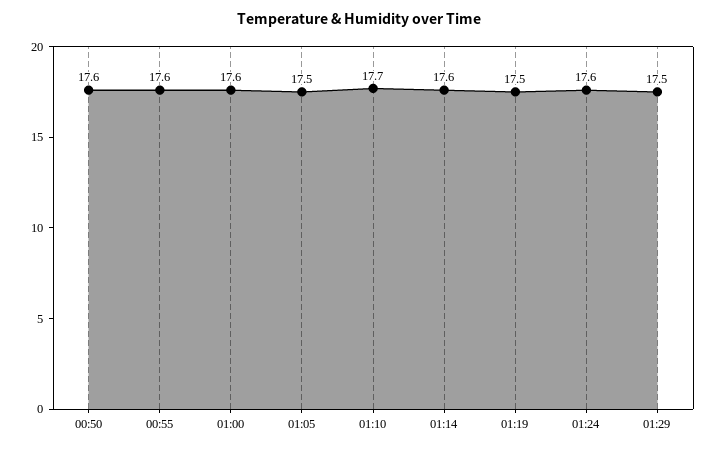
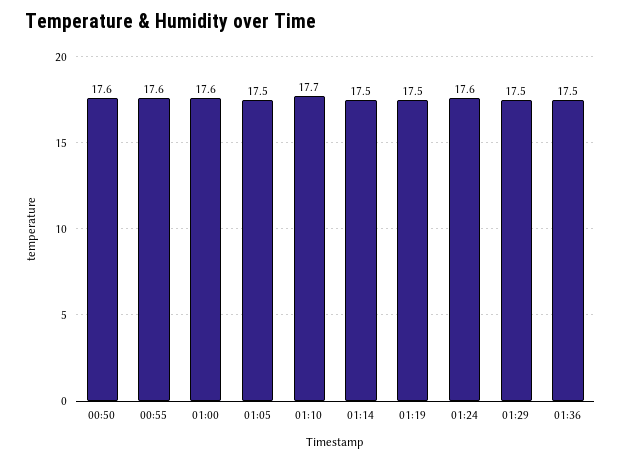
01:14: 17.6 -> 17.5
01:36: none -> 17.5

